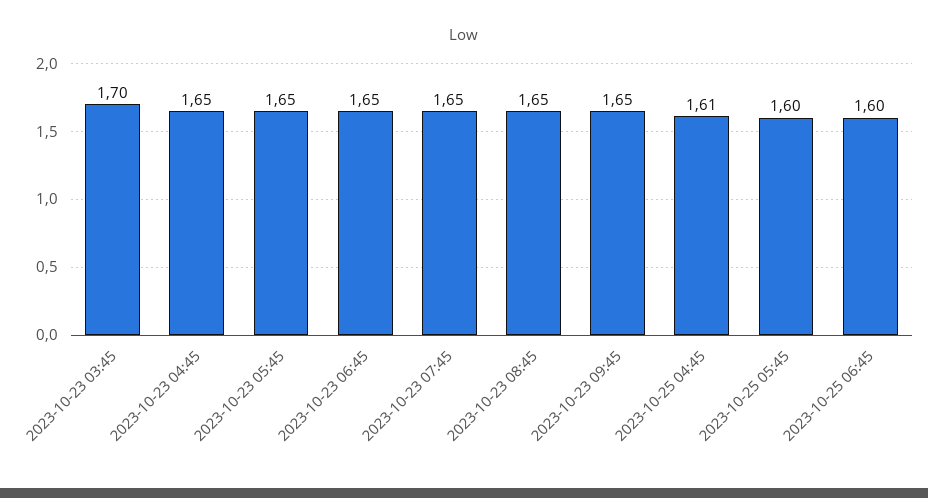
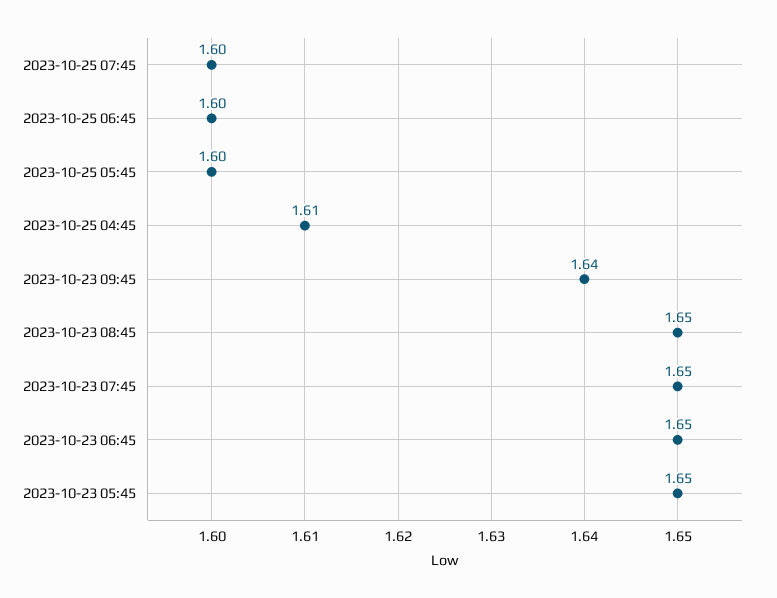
2023-10-23 03:45: 1.7 -> none
2023-10-23 04:45: 1.65 -> none
2023-10-23 09:45: 1.65 -> 1.64
2023-10-25 07:45: none -> 1.6

